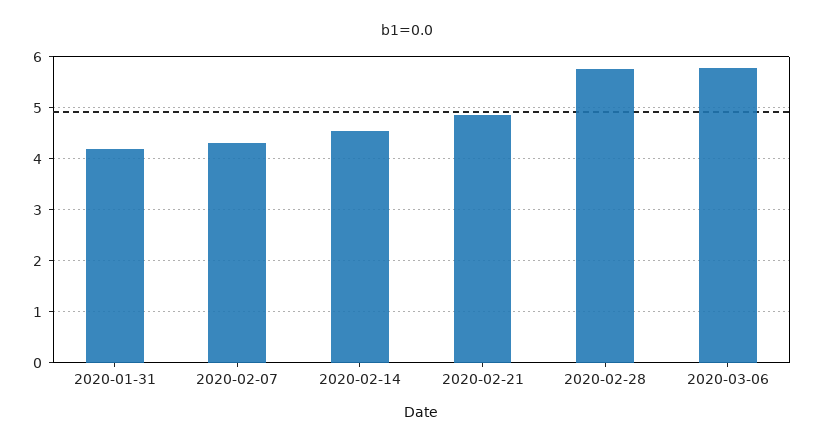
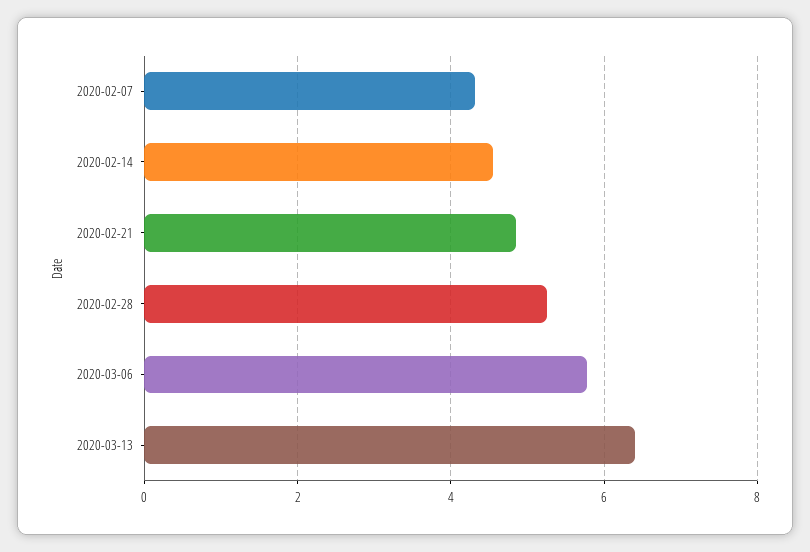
2020-01-31: 4.2 -> none
2020-02-28: 5.8 -> 5.2
2020-03-13: none -> 6.4

